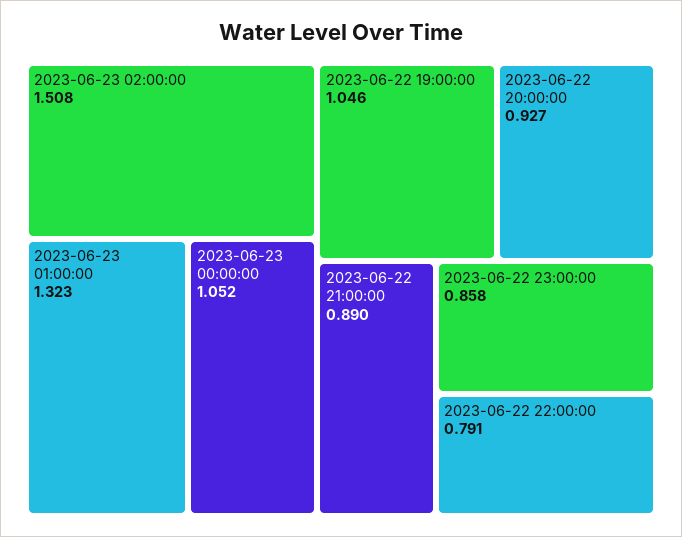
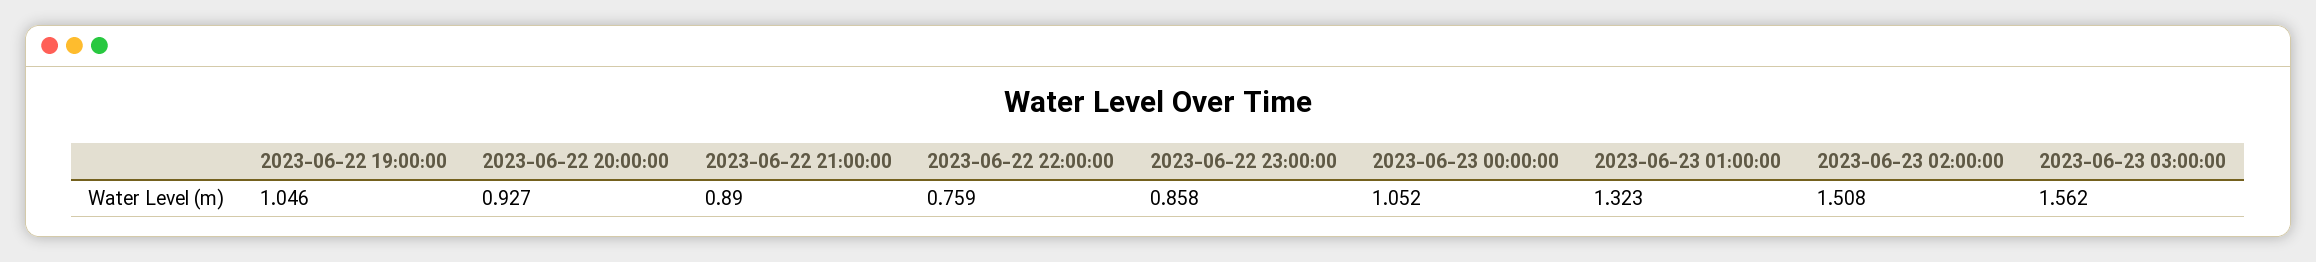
2023-06-22 22:00:00: 0.791 -> 0.759
2023-06-23 03:00:00: none -> 1.562

